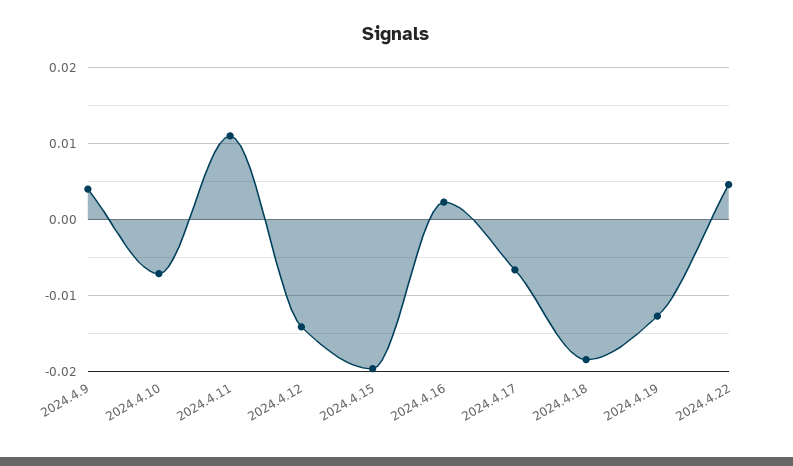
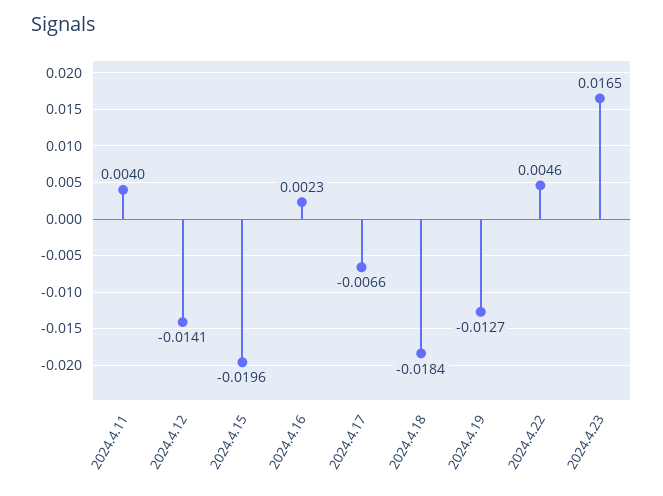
2024.4.9: 0.004 -> none
2024.4.10: -0.007 -> none
2024.4.11: 0.011 -> 0.004
2024.4.23: none -> 0.0165

